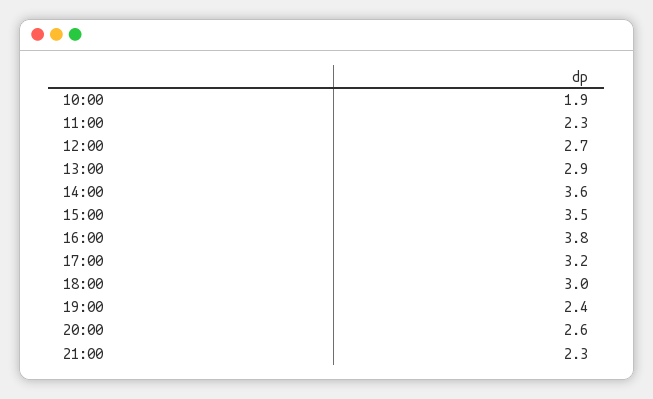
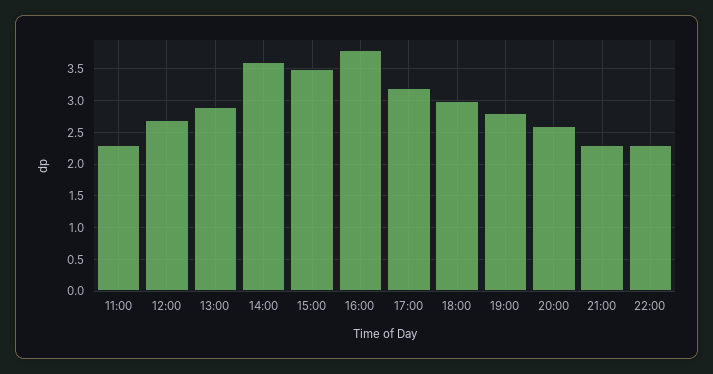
10:00: 1.9 -> none
19:00: 2.4 -> 2.8
22:00: none -> 2.3

